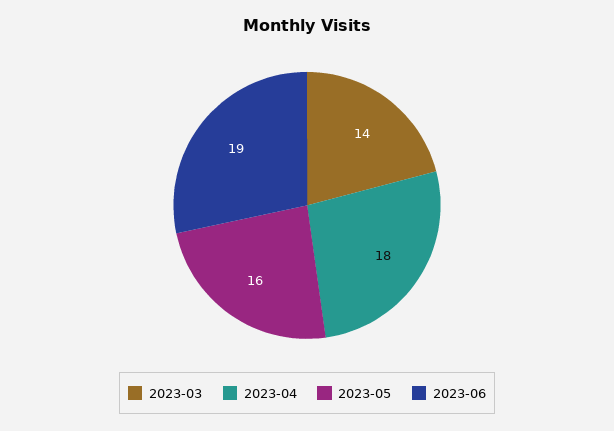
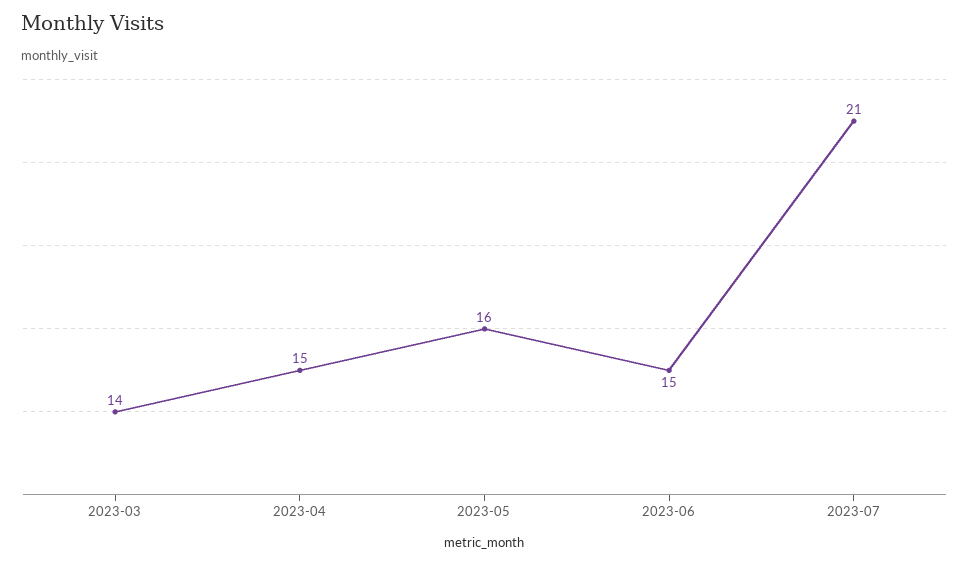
2023-04: 18 -> 15
2023-06: 19 -> 15
2023-07: none -> 21

